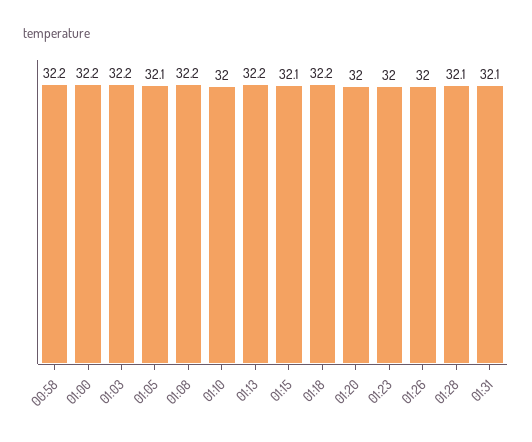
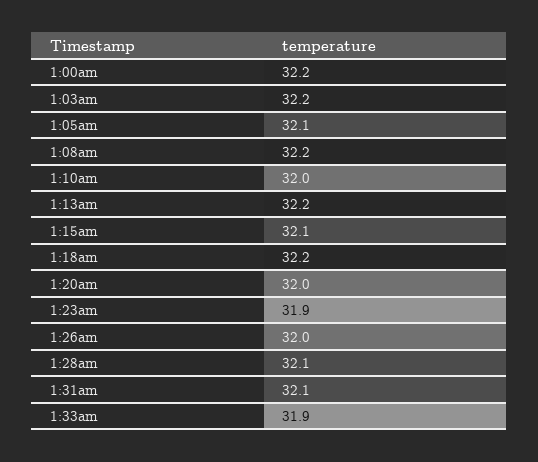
00:58: 32.2 -> none
01:23: 32 -> 31.9
1:33am: none -> 31.9

